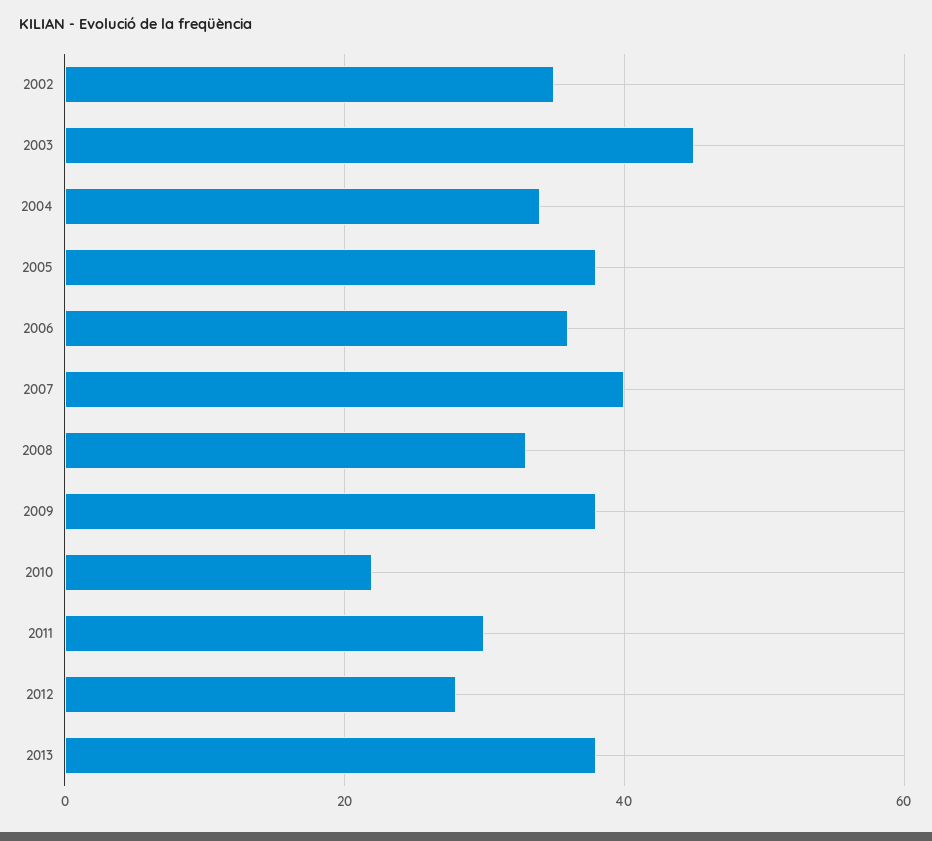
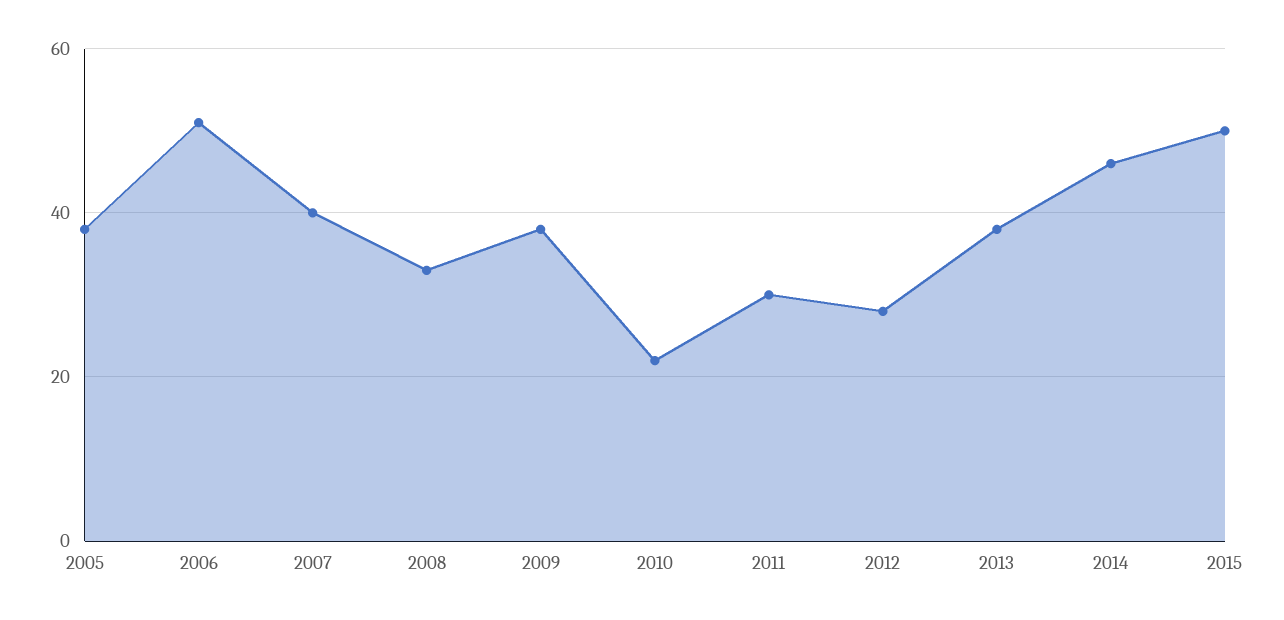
2002: 35 -> none
2003: 45 -> none
2004: 35 -> none
2006: 35 -> 50
2014: none -> 45
2015: none -> 50

